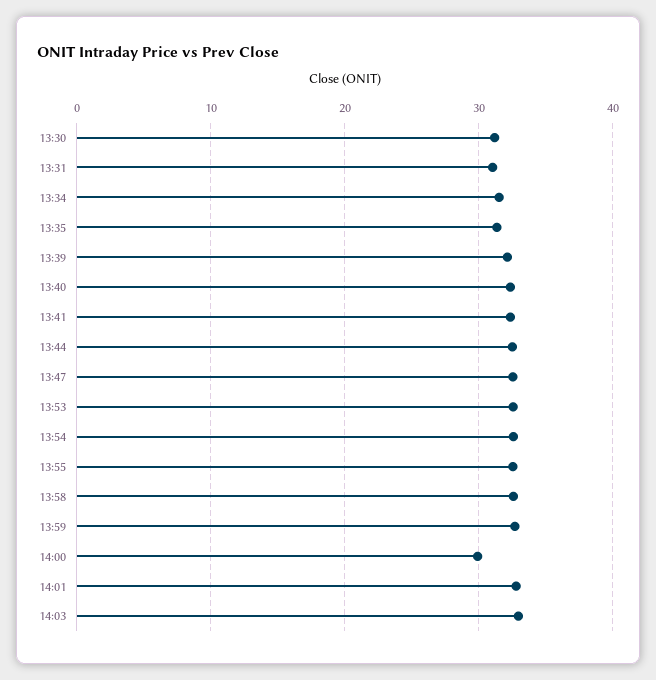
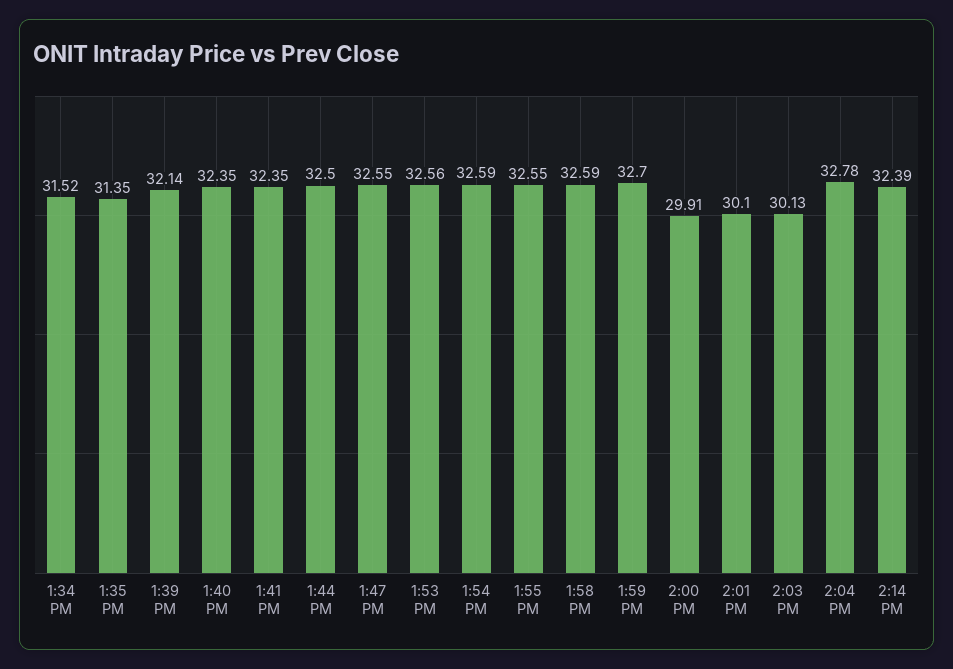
13:30: 31 -> none
13:31: 31 -> none
14:01: 33 -> 30.1
14:03: 33 -> 30.13
2:04 PM: none -> 32.78
2:14 PM: none -> 32.39

